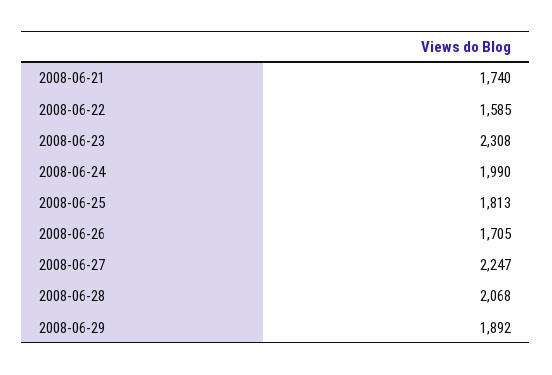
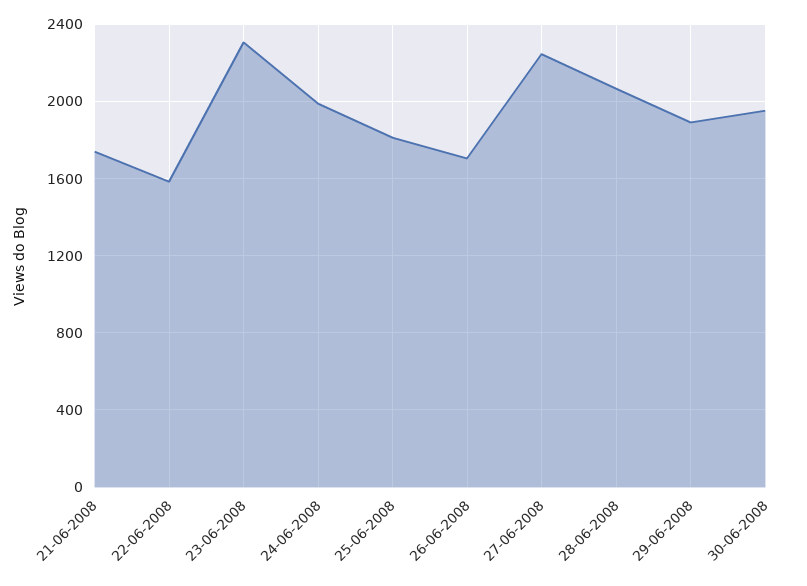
30-06-2008: none -> 1950

